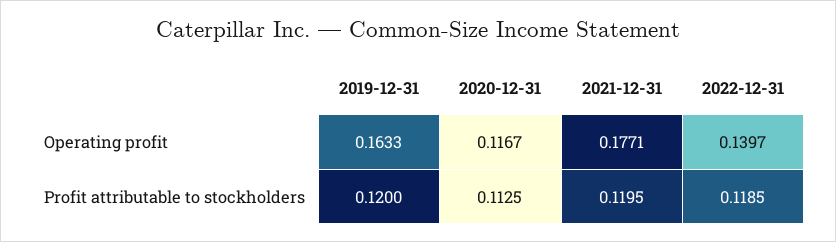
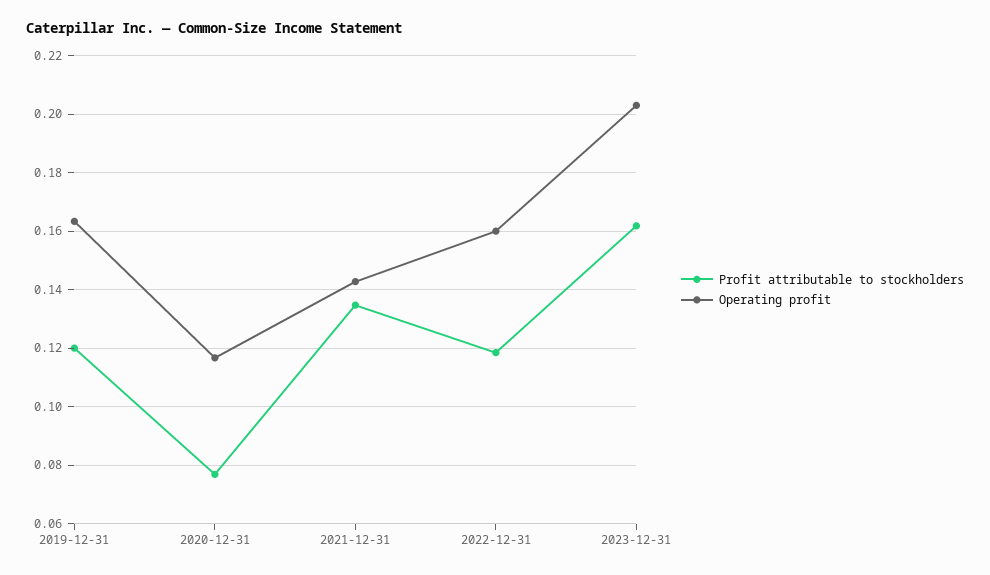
Operating profit, 2021-12-31: 0.1771 -> 0.1425
Operating profit, 2022-12-31: 0.1397 -> 0.16
Profit attributable to stockholders, 2020-12-31: 0.1125 -> 0.0775
Profit attributable to stockholders, 2021-12-31: 0.1195 -> 0.135
Profit attributable to stockholders, 2023-12-31: none -> 0.1625
Operating profit, 2023-12-31: none -> 0.2025

